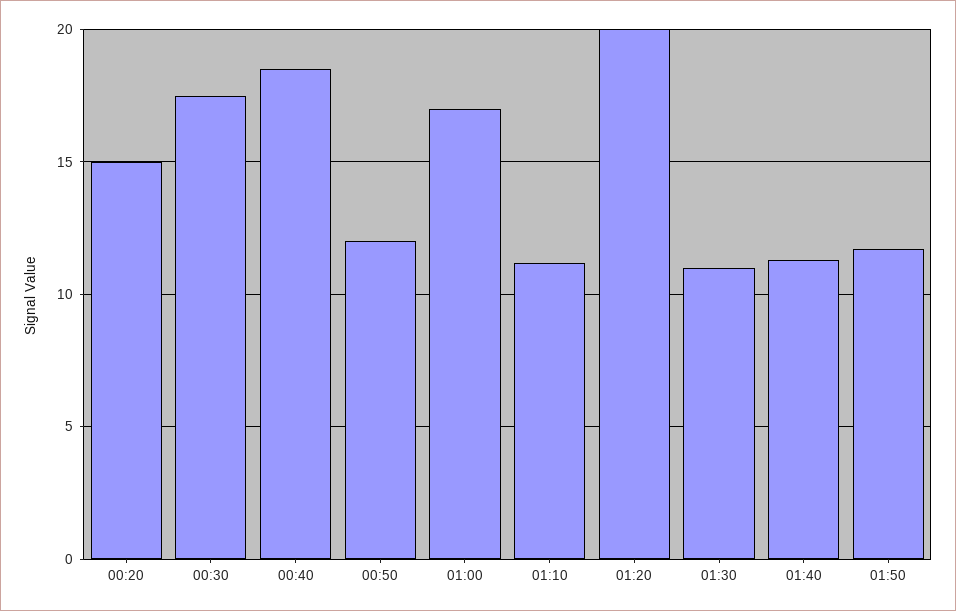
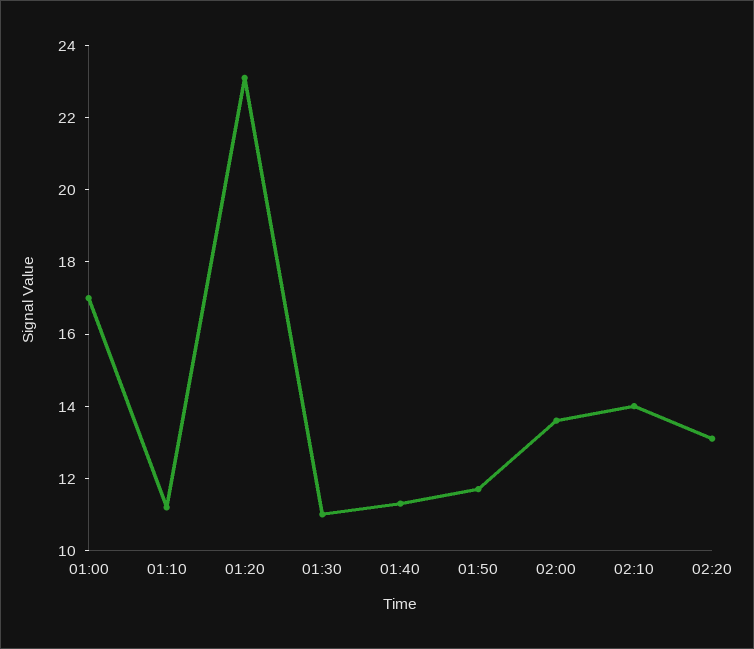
00:20: 15 -> none
00:30: 17.5 -> none
00:40: 18.5 -> none
00:50: 12 -> none
01:20: 20 -> 23
02:00: none -> 13.5
02:10: none -> 14
02:20: none -> 13

